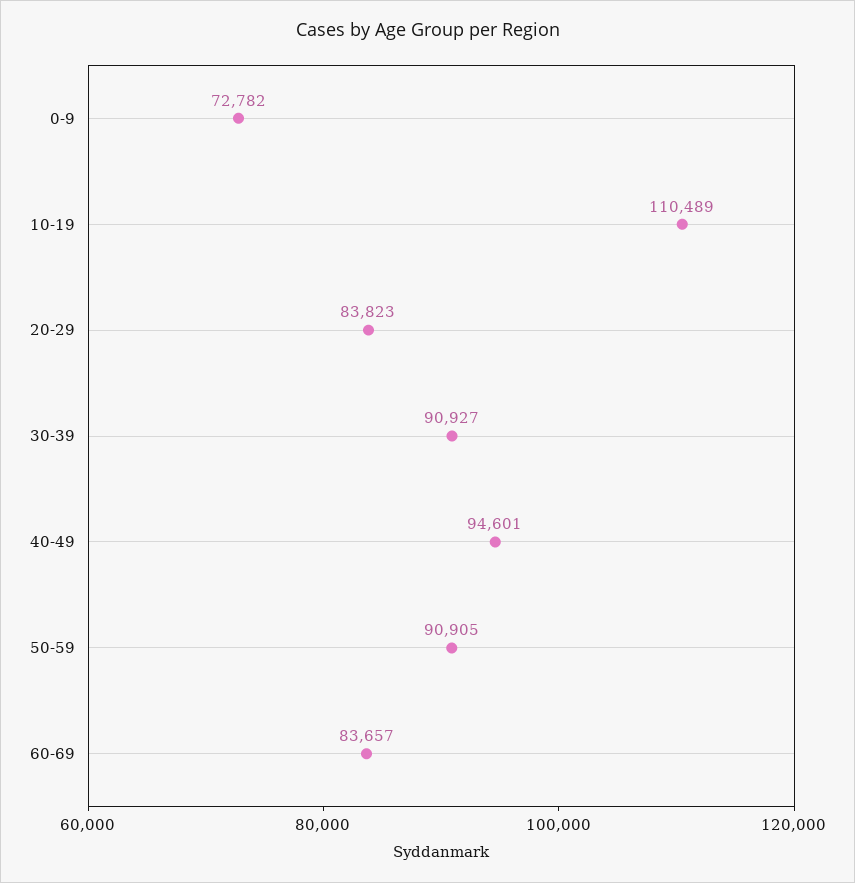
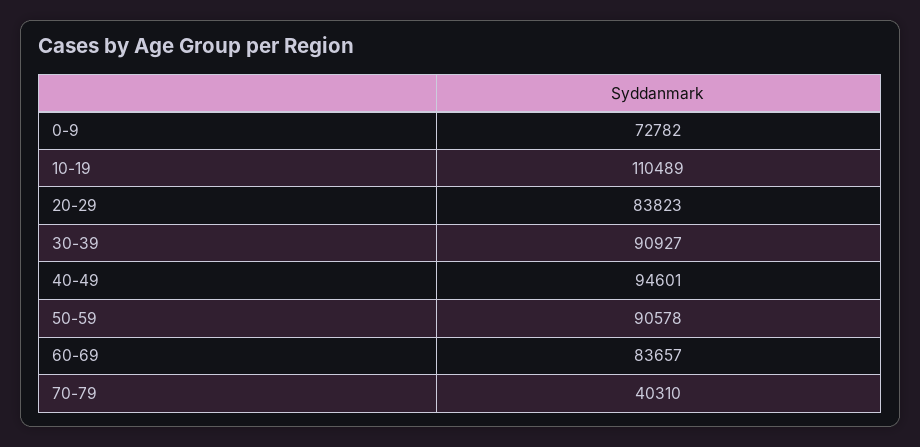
50-59: 90905 -> 90578
70-79: none -> 40310

